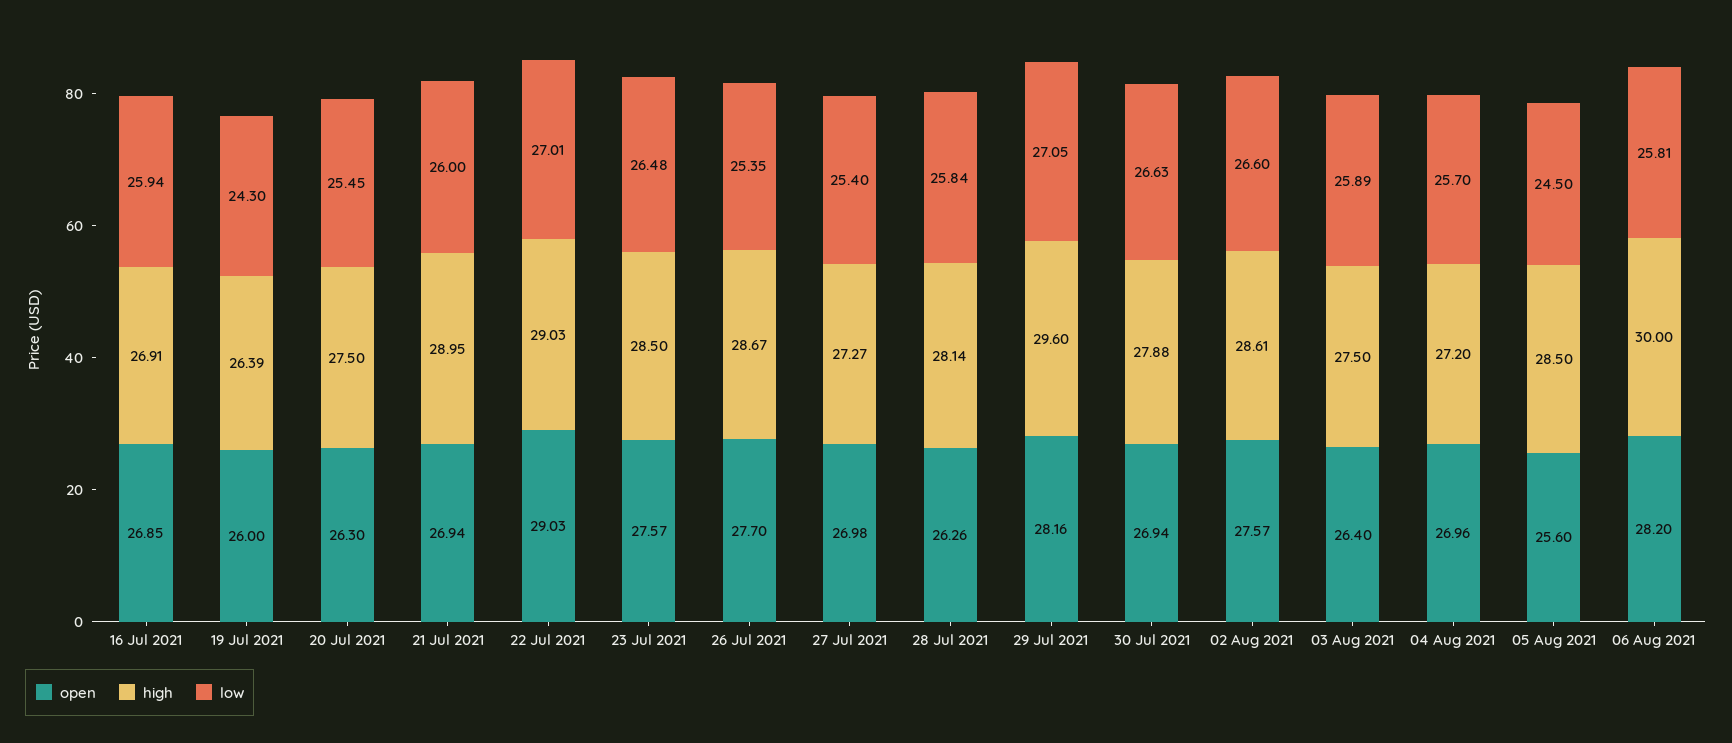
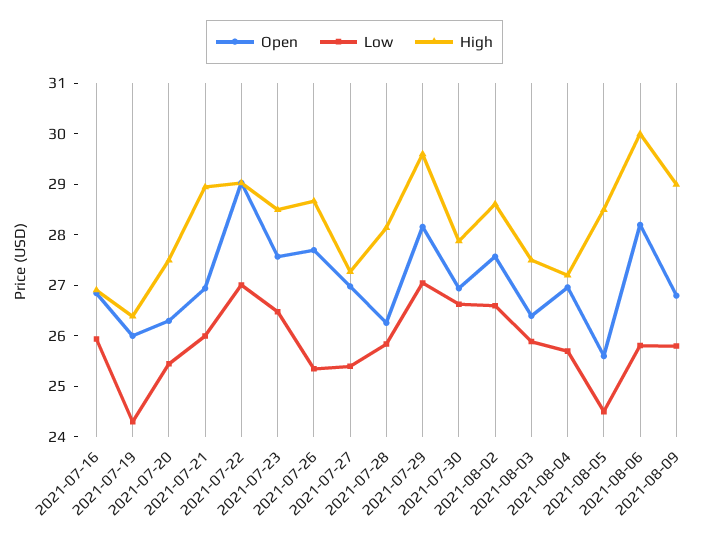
open, 2021-08-09: none -> 26.8
low, 2021-08-09: none -> 25.8
high, 2021-08-09: none -> 29

